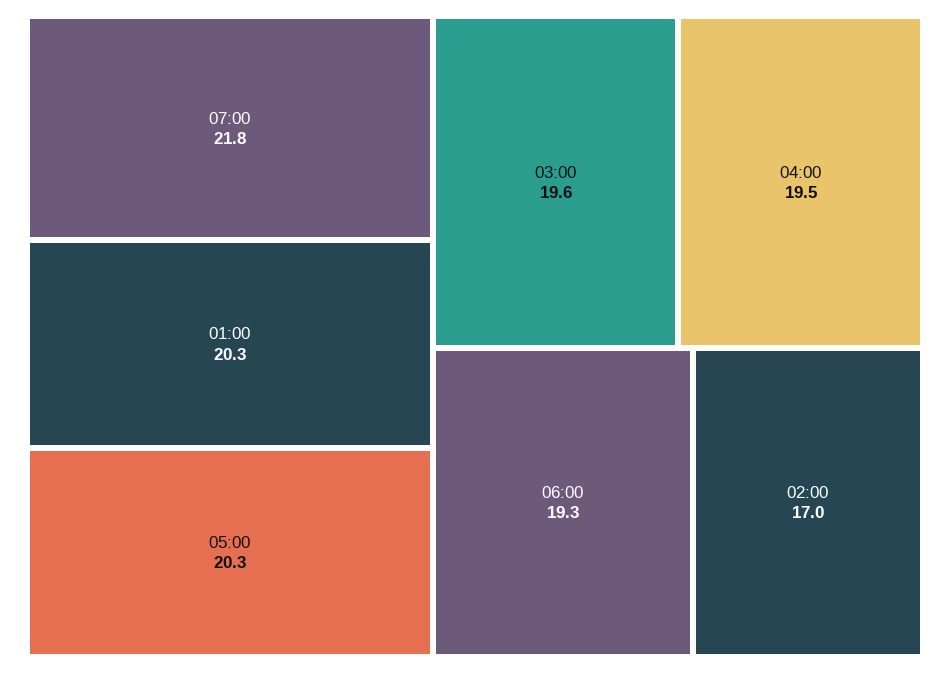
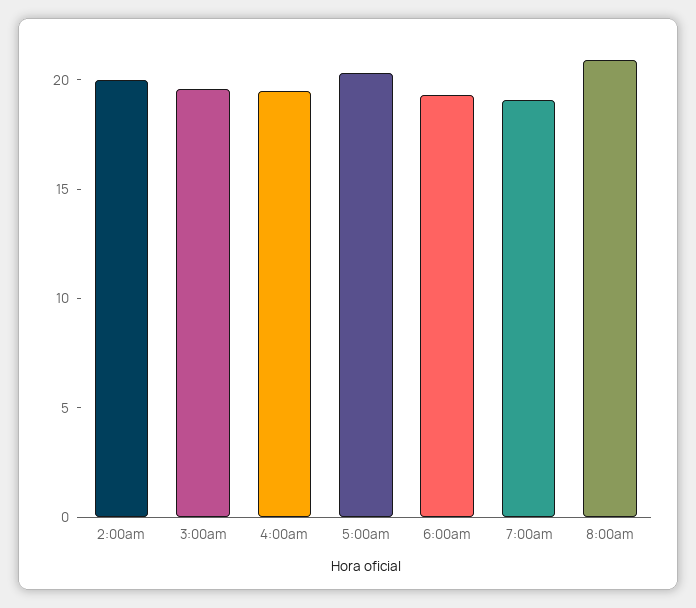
07:00: 21.8 -> 19
01:00: 20.3 -> none
02:00: 17 -> 20
8:00am: none -> 21

